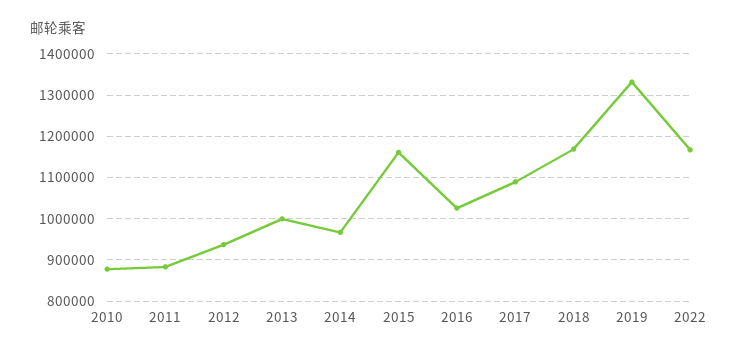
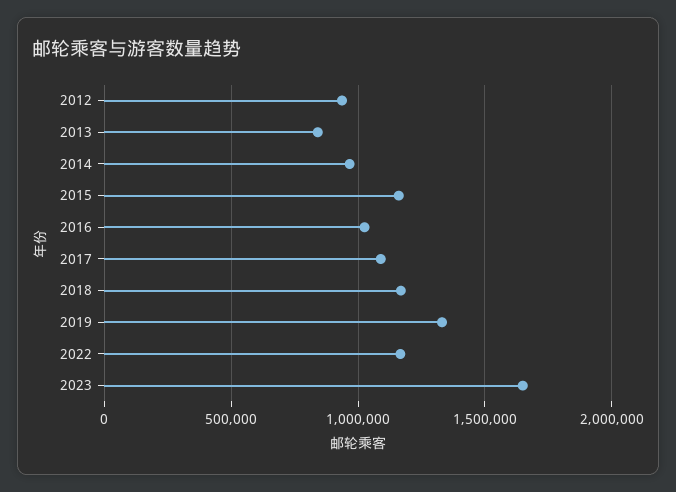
2010: 880000 -> none
2011: 880000 -> none
2013: 1000000 -> 850000
2023: none -> 1650000

